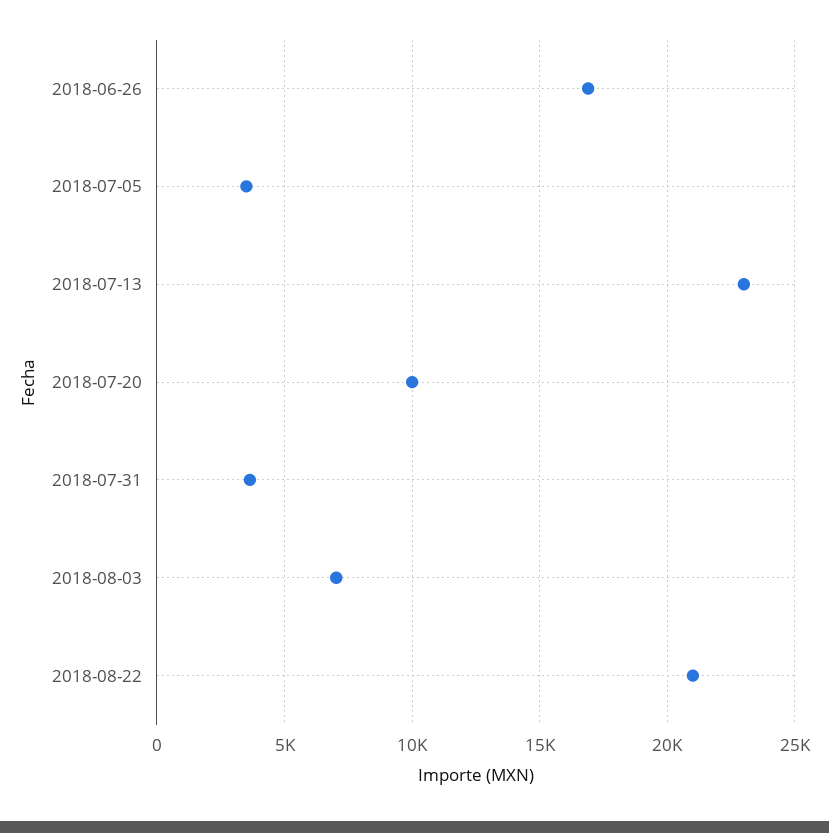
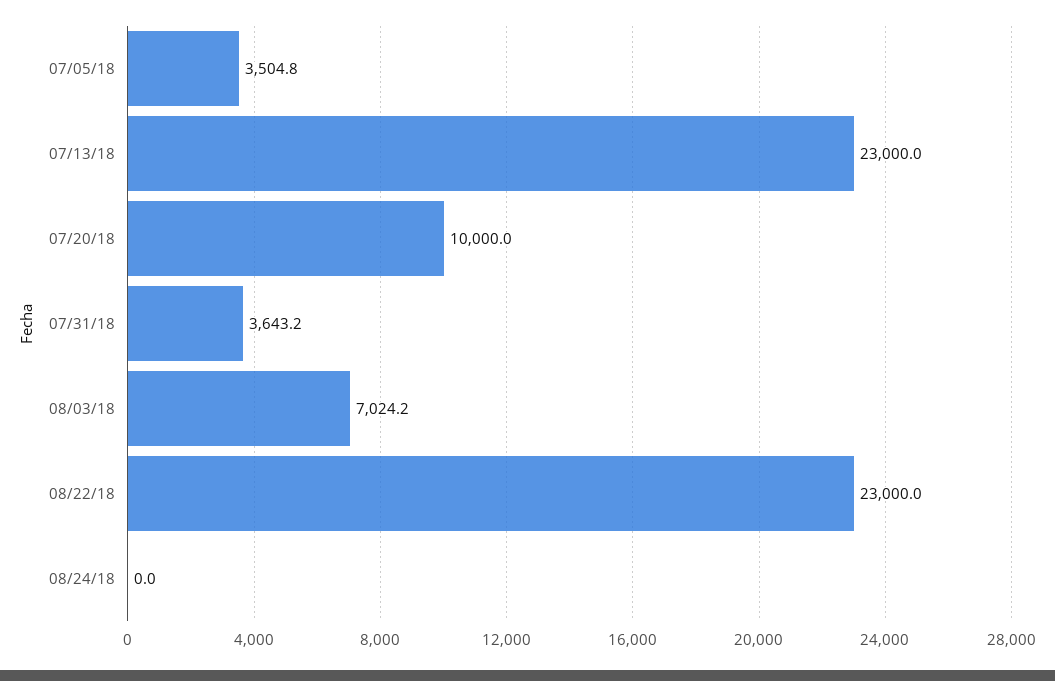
2018-06-26: 17000 -> none
2018-08-22: 21000 -> 23000
08/24/18: none -> 0

